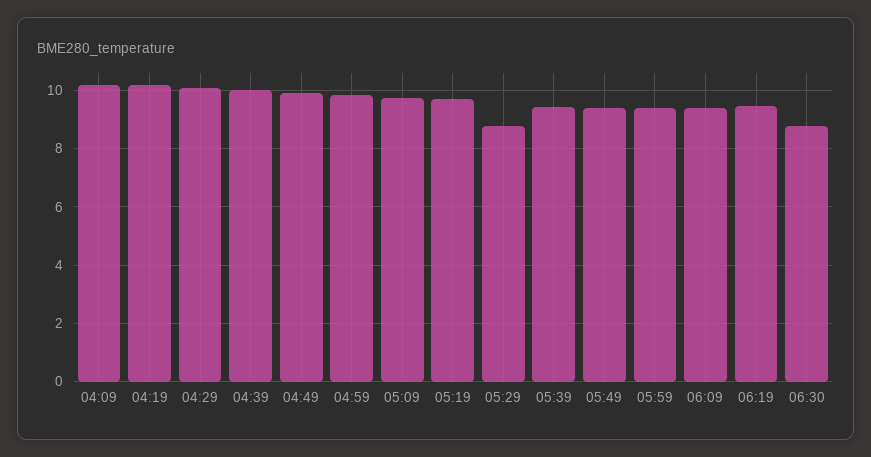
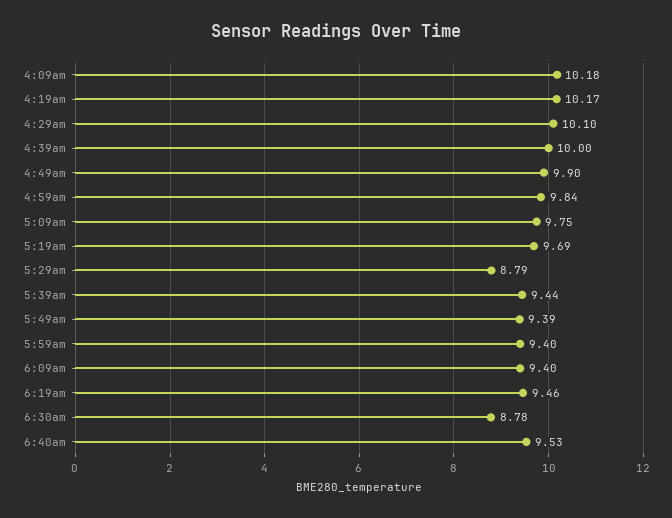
6:40am: none -> 9.53

